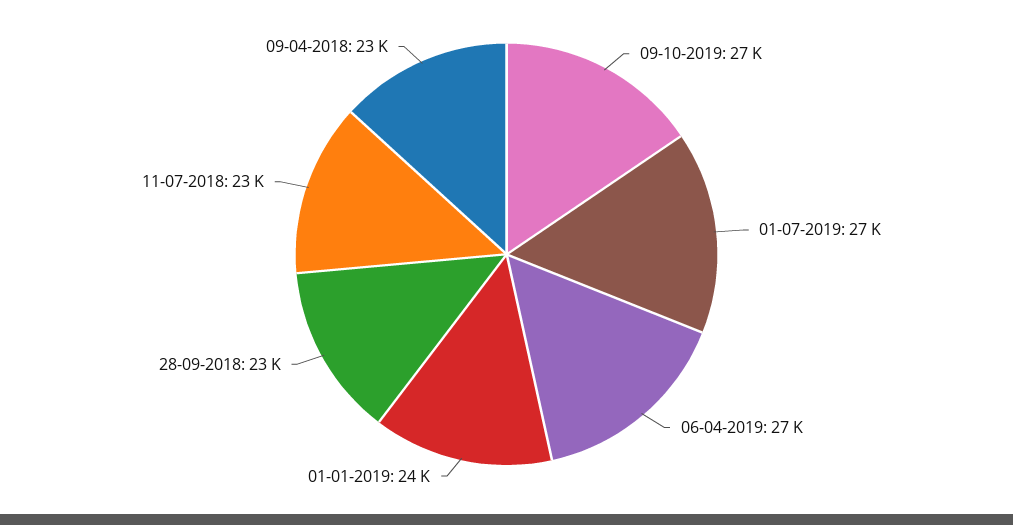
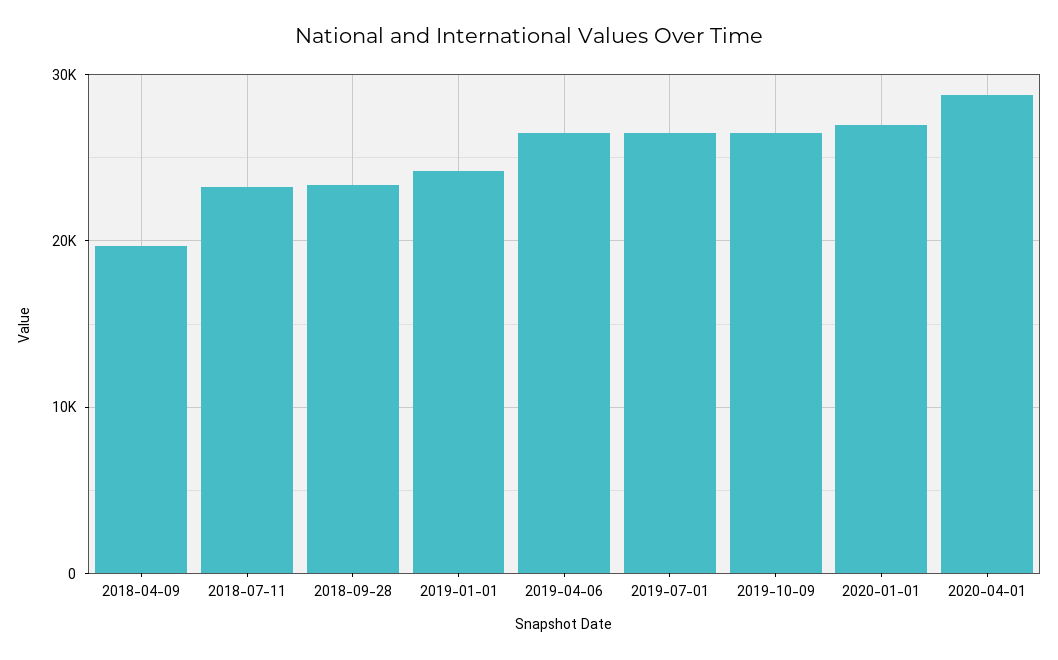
09-04-2018: 23000 -> 20000
2020-01-01: none -> 27000
2020-04-01: none -> 29000

